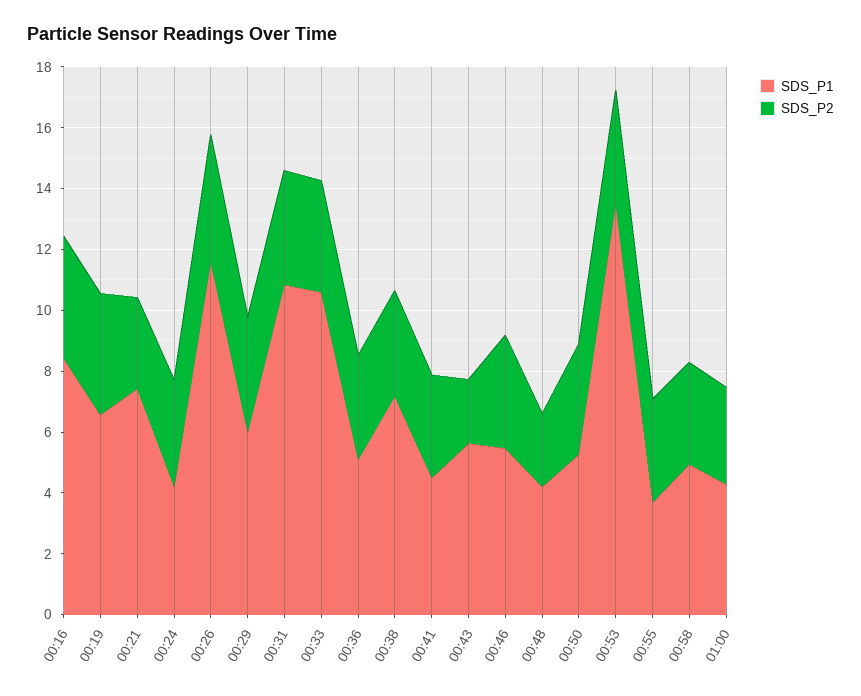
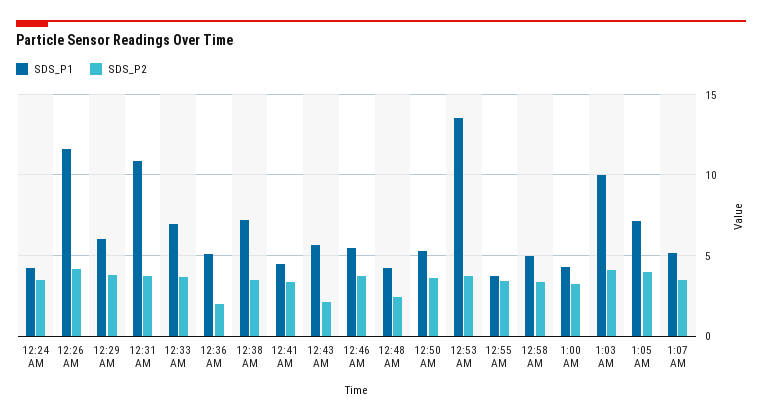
SDS_P1, 00:16: 8.5 -> none
SDS_P2, 00:16: 4 -> none
SDS_P1, 00:19: 6.5 -> none
SDS_P2, 00:19: 4 -> none
SDS_P1, 00:21: 7.5 -> none
SDS_P2, 00:21: 3 -> none
SDS_P1, 00:33: 10.5 -> 7
SDS_P2, 00:36: 3.5 -> 2
SDS_P1, 1:03 AM: none -> 10
SDS_P2, 1:03 AM: none -> 4
SDS_P1, 1:05 AM: none -> 7
SDS_P2, 1:05 AM: none -> 4
SDS_P1, 1:07 AM: none -> 5
SDS_P2, 1:07 AM: none -> 3.5

